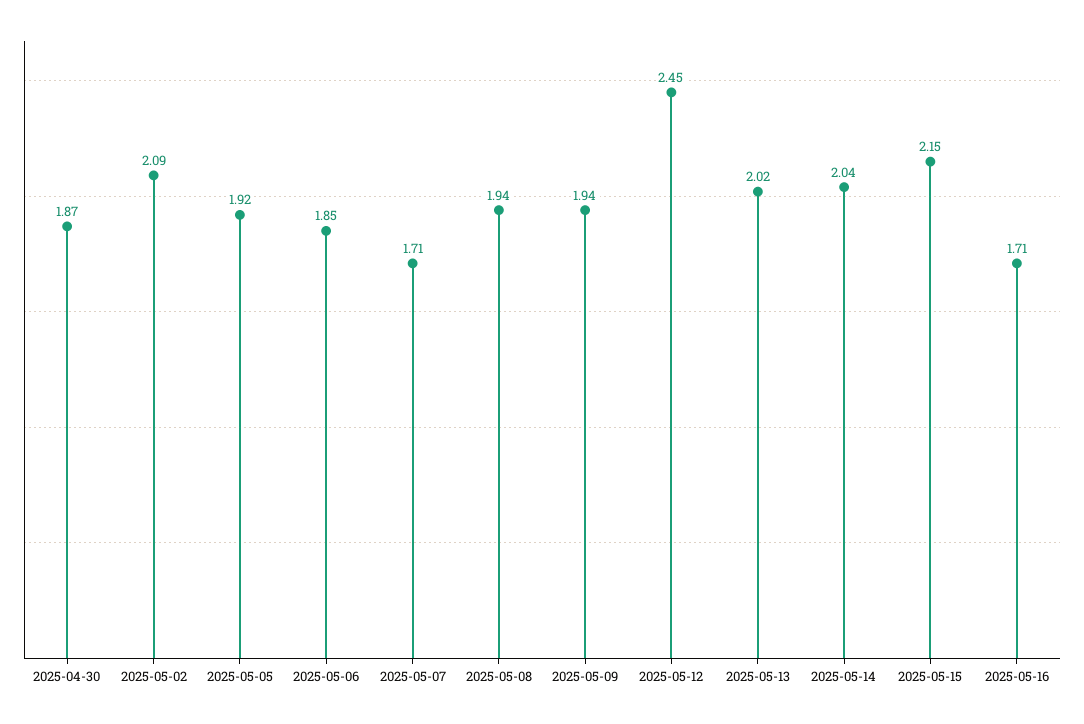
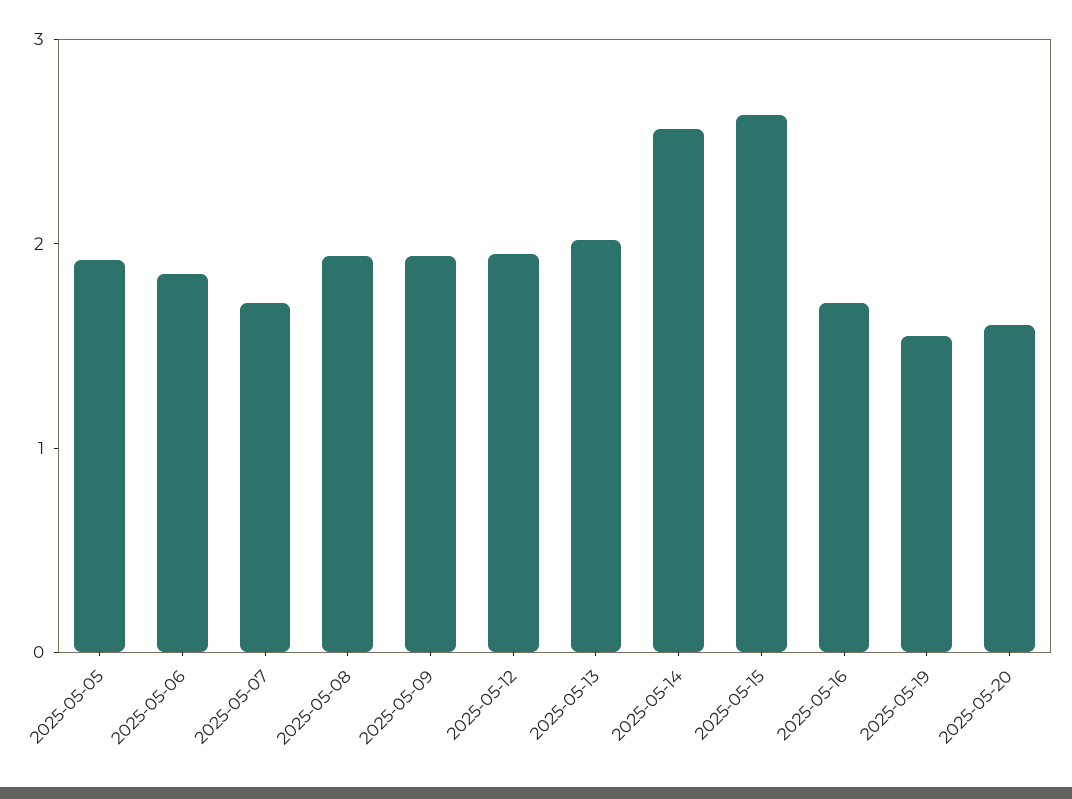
2025-04-30: 1.87 -> none
2025-05-02: 2.09 -> none
2025-05-12: 2.45 -> 2
2025-05-14: 2.04 -> 2.6
2025-05-15: 2.15 -> 2.6
2025-05-19: none -> 1.6
2025-05-20: none -> 1.6

